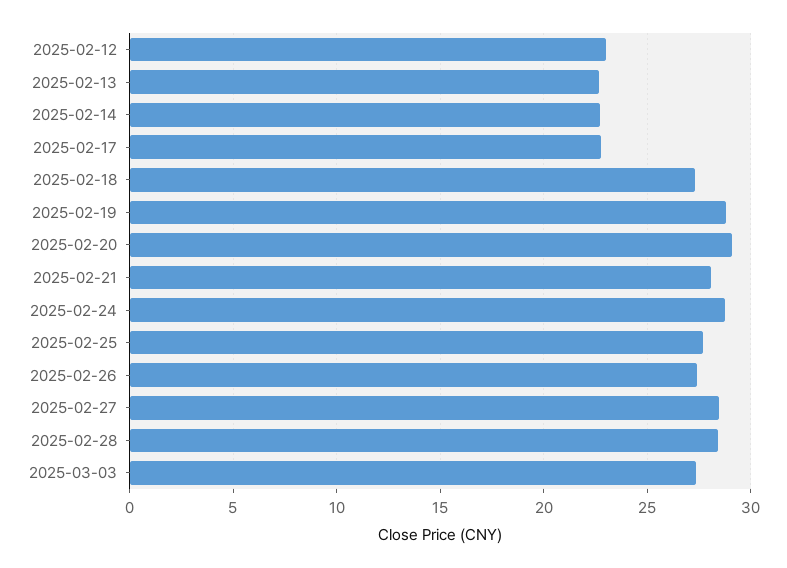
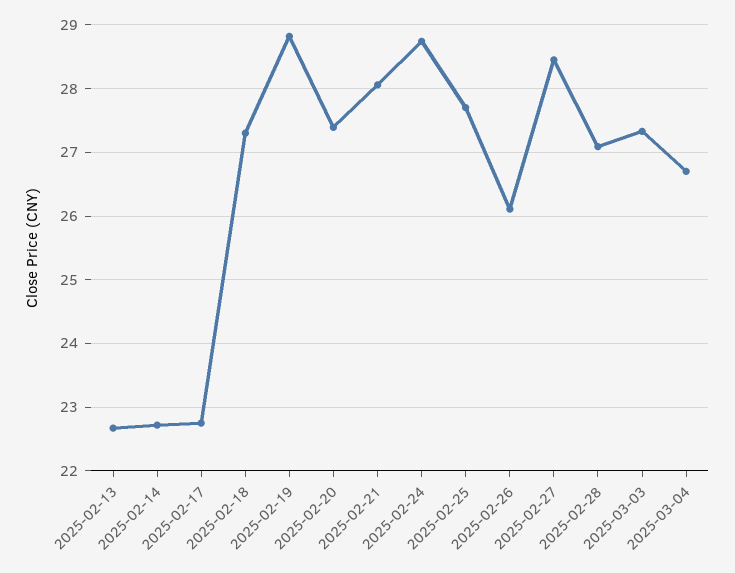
2025-02-12: 23 -> none
2025-02-20: 29 -> 27.4
2025-02-26: 27.5 -> 26.1
2025-02-28: 28.5 -> 27.1
2025-03-04: none -> 26.7

